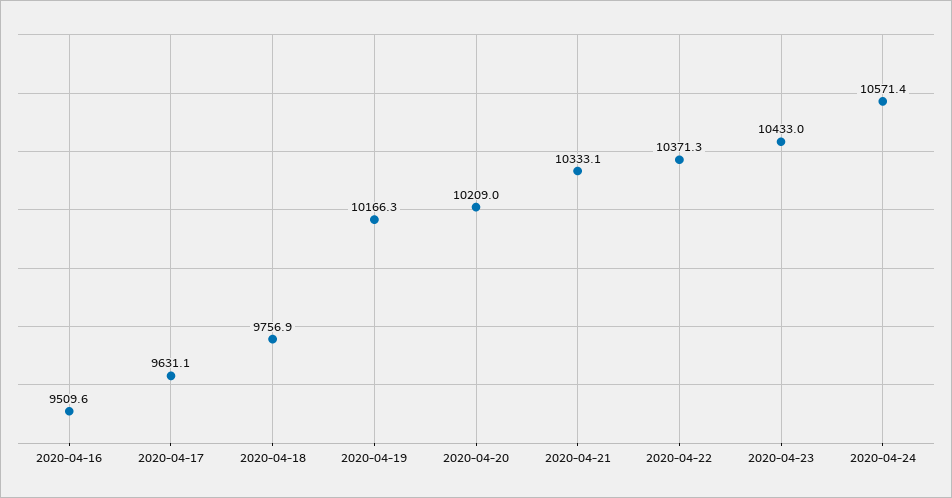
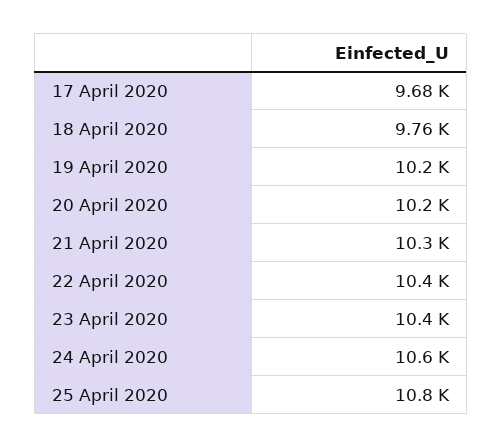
2020-04-16: 9509.6 -> none
2020-04-17: 9631.1 -> 9680
25 April 2020: none -> 10800

